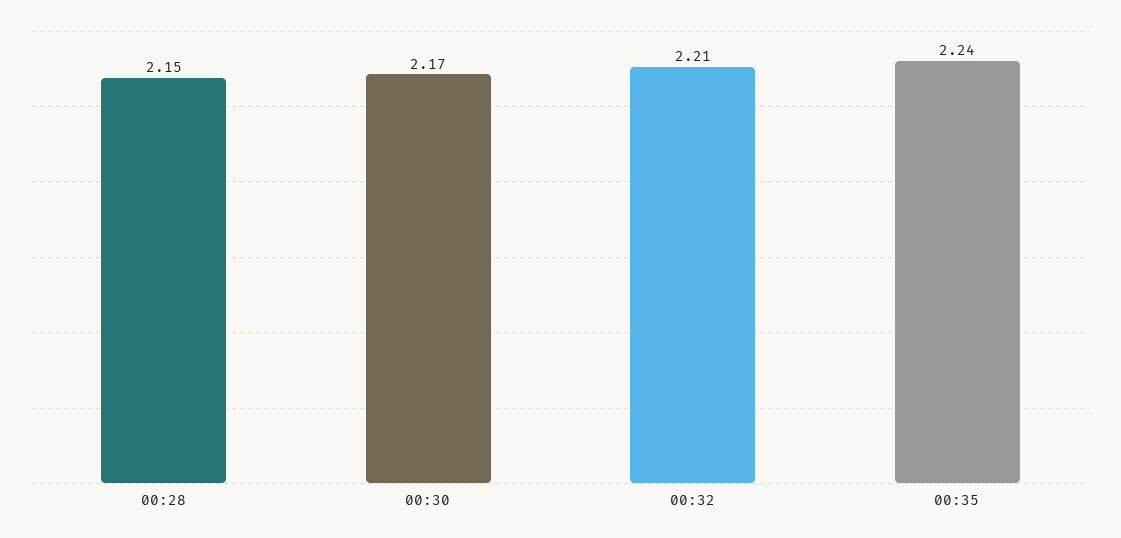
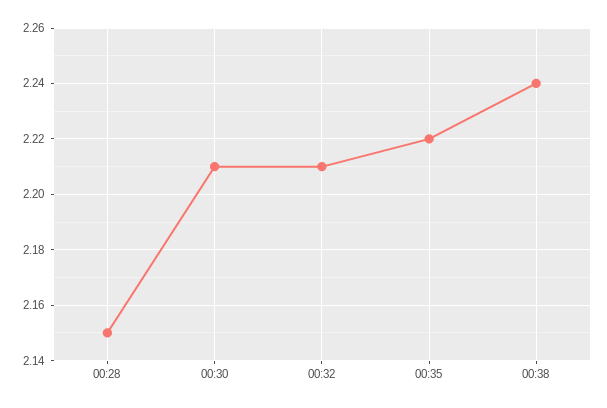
00:30: 2.17 -> 2.21
00:35: 2.24 -> 2.22
00:38: none -> 2.24

